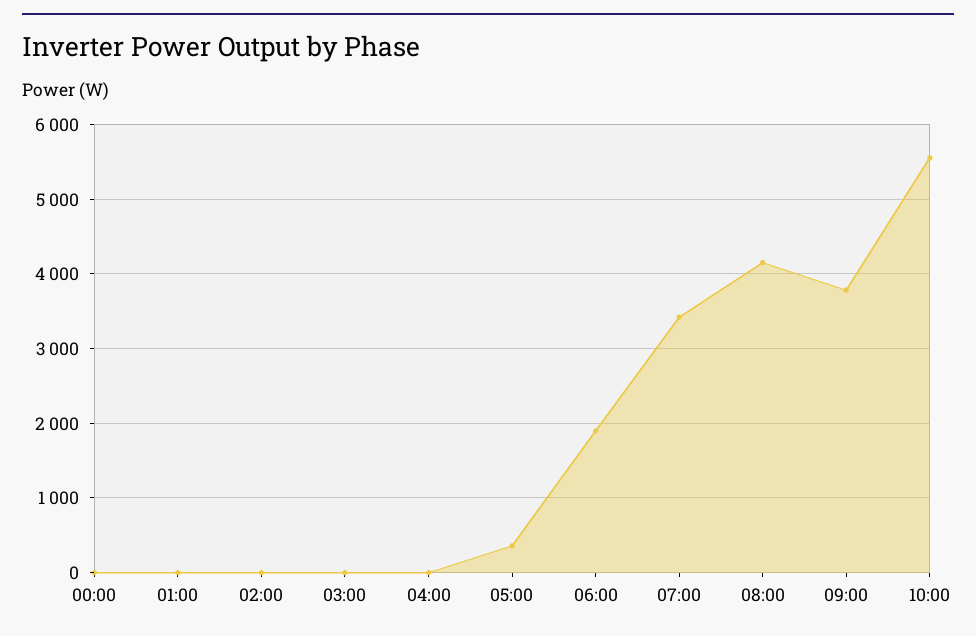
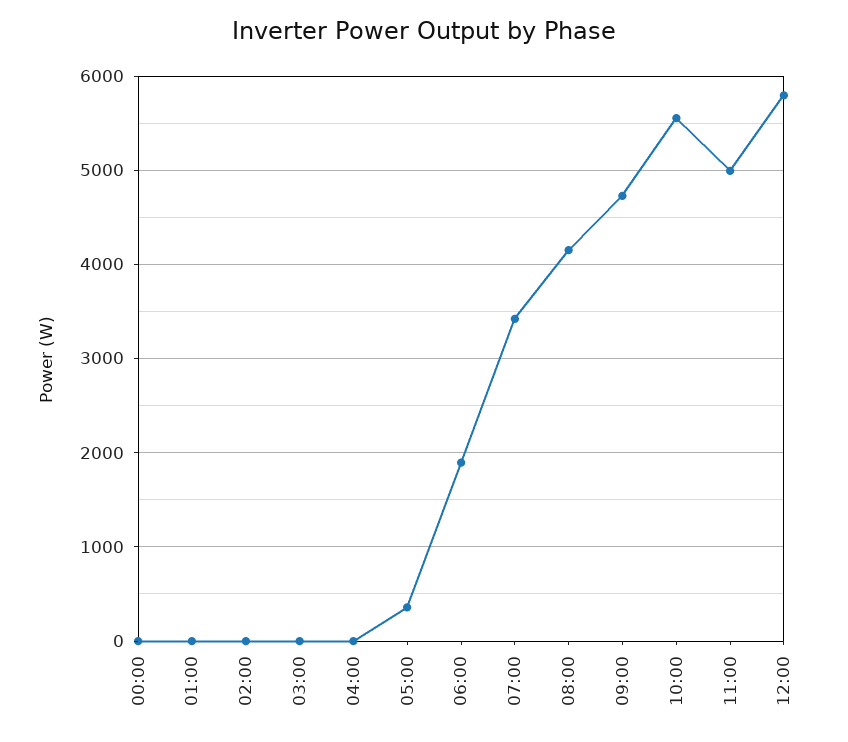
09:00: 3800 -> 4700
11:00: none -> 5000
12:00: none -> 5800

